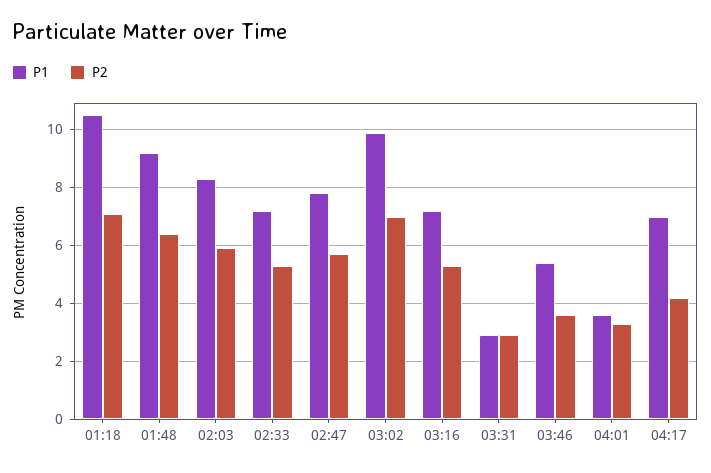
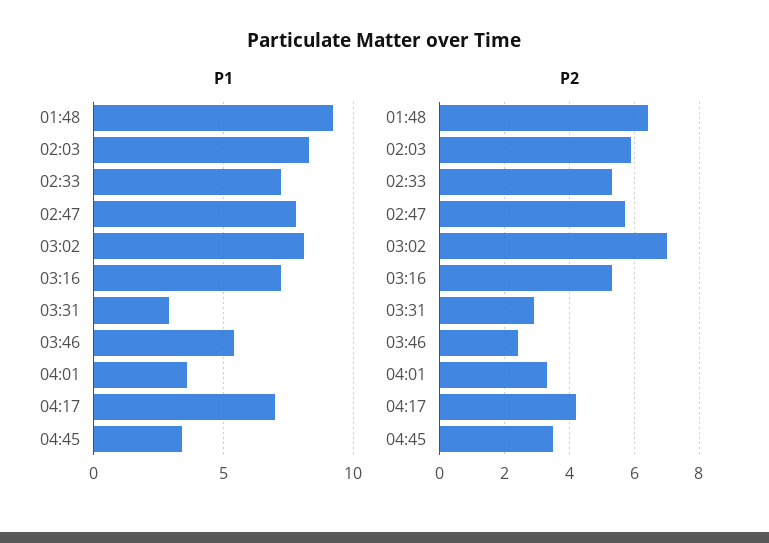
P1, 01:18: 10.5 -> none
P2, 01:18: 7 -> none
P1, 03:02: 10 -> 8
P2, 03:46: 3.5 -> 2.5
P1, 04:45: none -> 3.5
P2, 04:45: none -> 3.5

